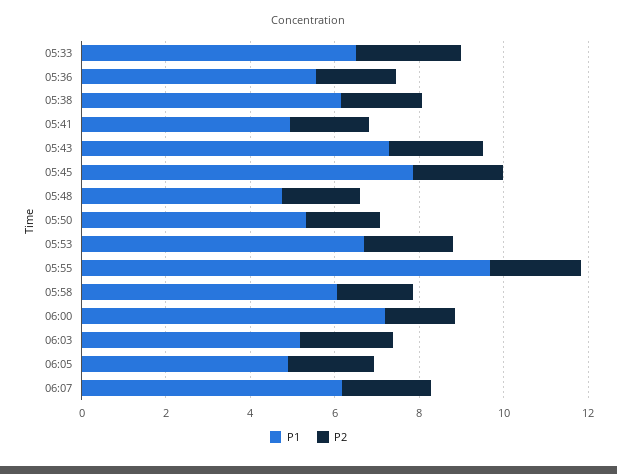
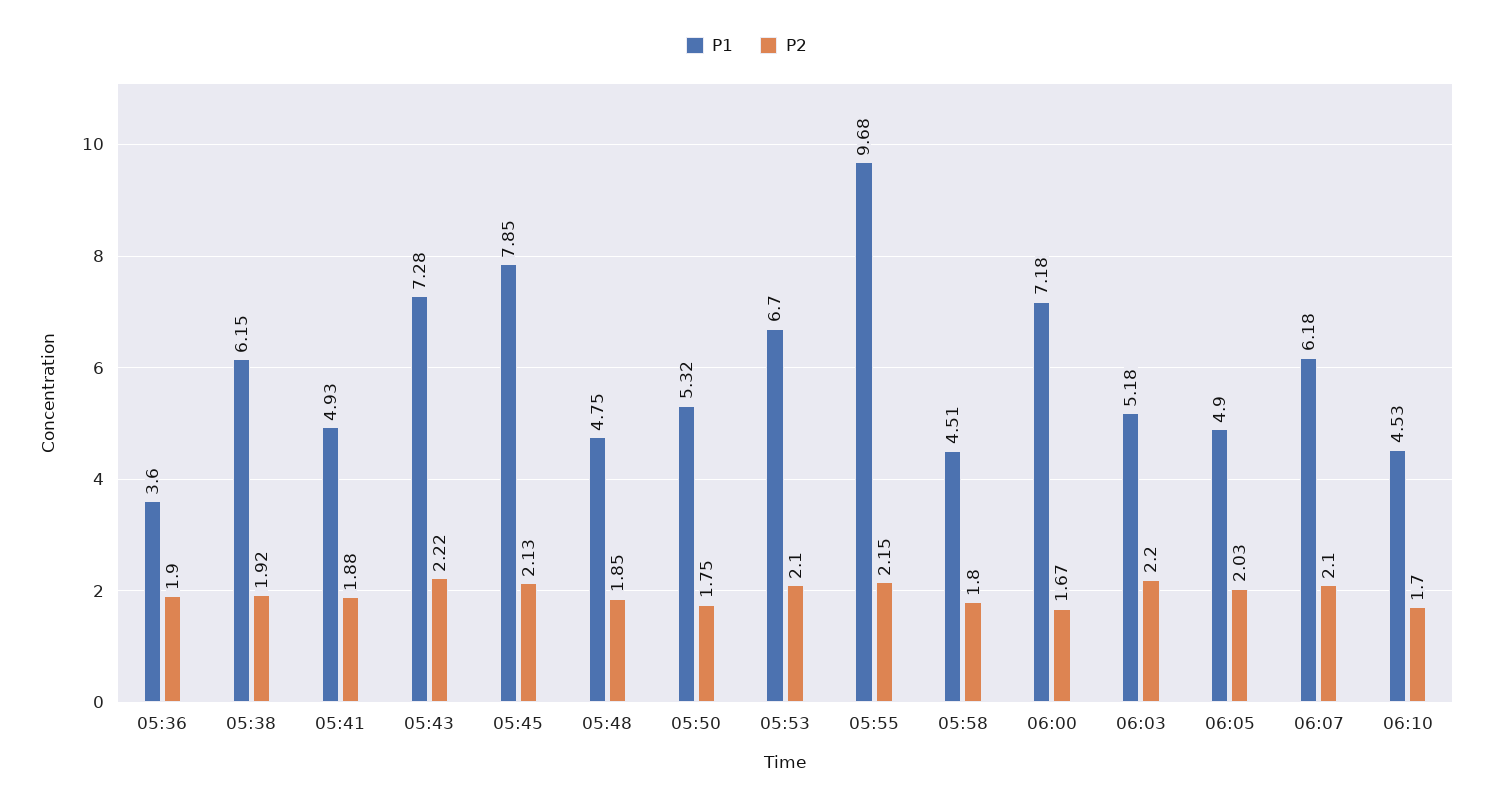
P1, 05:33: 6.5 -> none
P2, 05:33: 2.5 -> none
P1, 05:36: 5.5 -> 3.6
P1, 05:58: 6 -> 4.51
P1, 06:10: none -> 4.53
P2, 06:10: none -> 1.7

